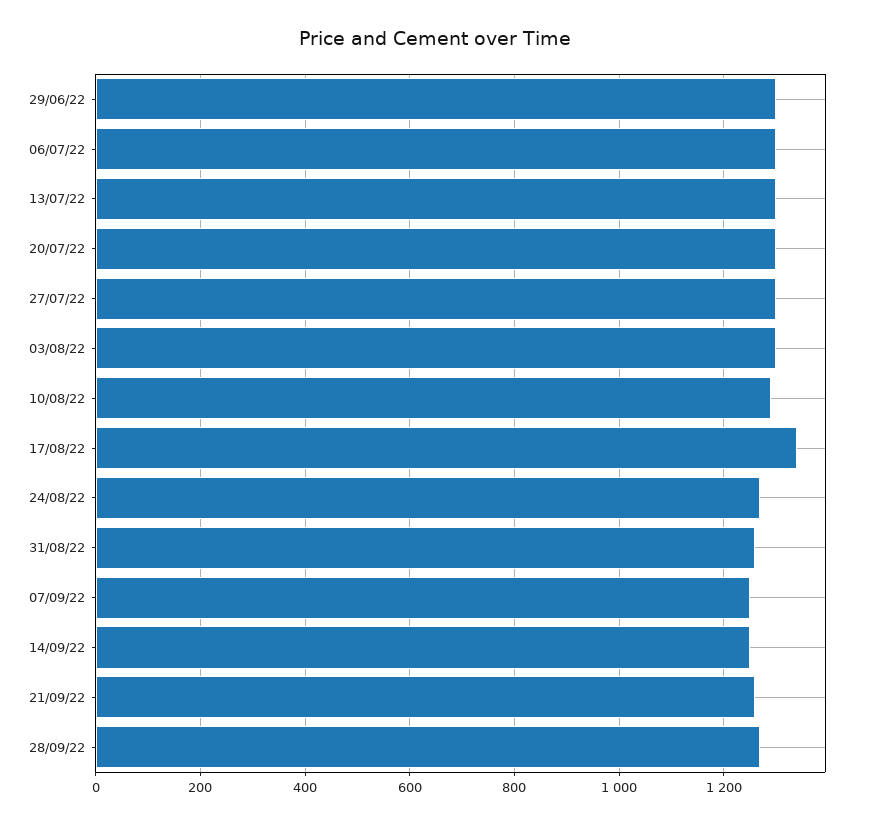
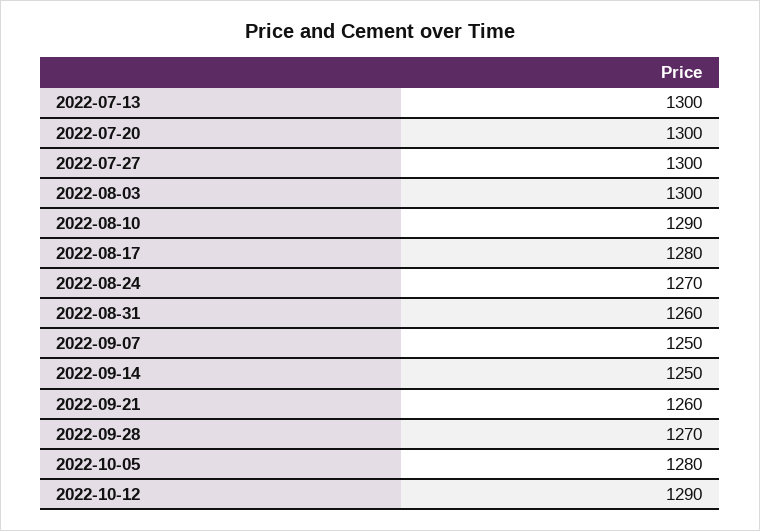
29/06/22: 1300 -> none
06/07/22: 1300 -> none
17/08/22: 1340 -> 1280
2022-10-05: none -> 1280
2022-10-12: none -> 1290

